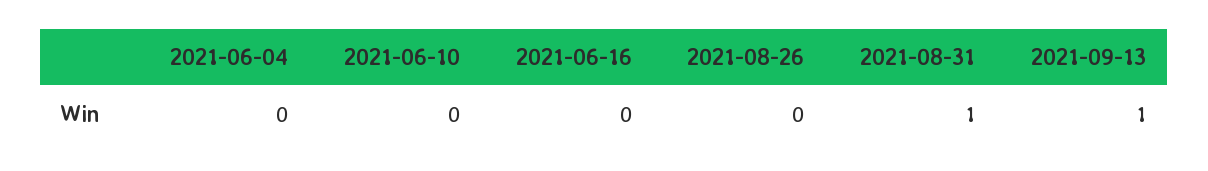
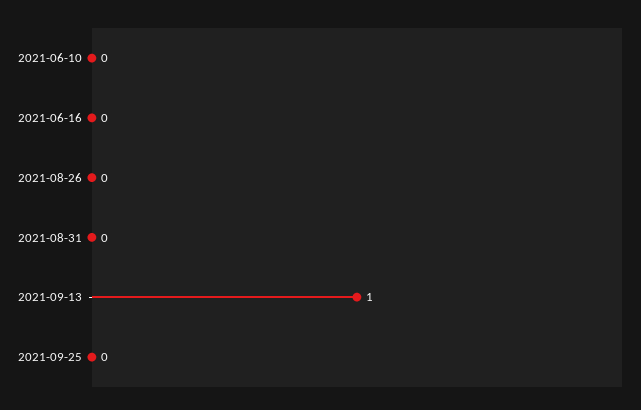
2021-06-04: 0 -> none
2021-08-31: 1 -> 0
2021-09-25: none -> 0

